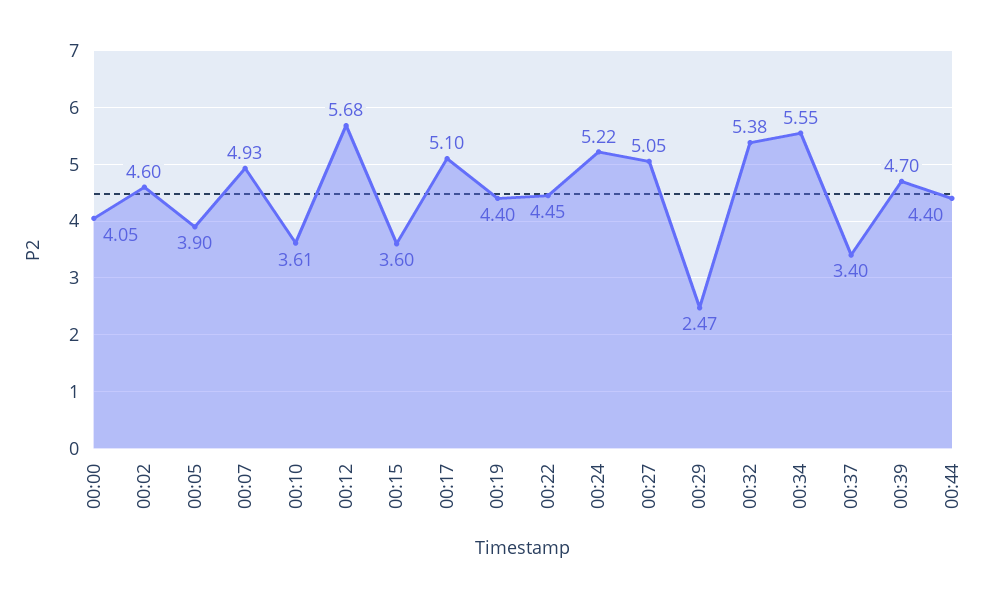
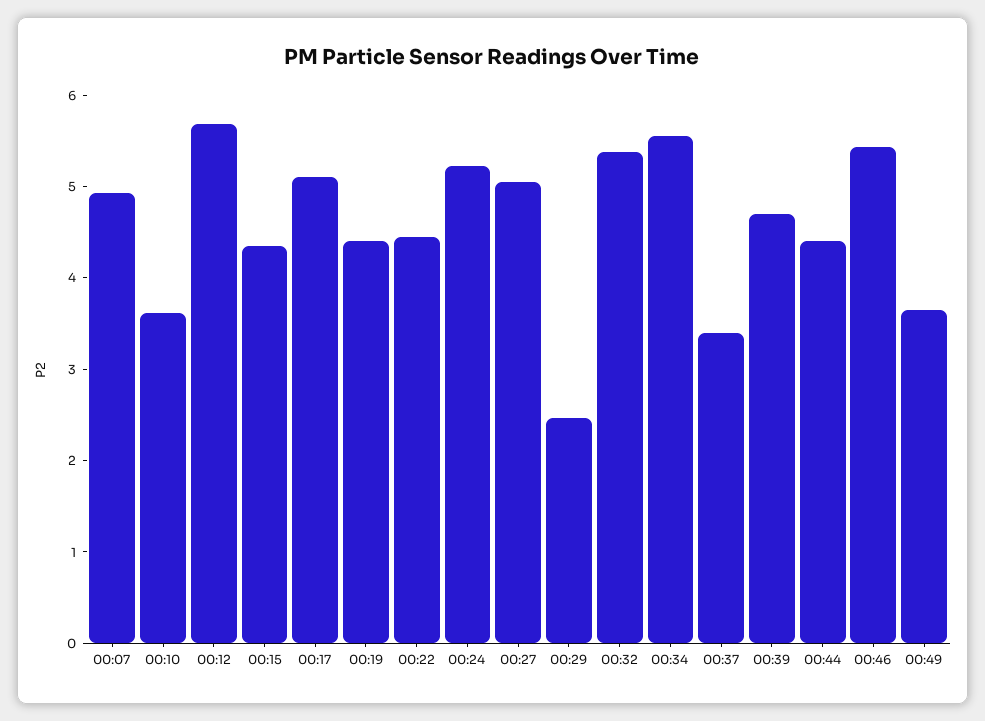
00:00: 4.05 -> none
00:02: 4.6 -> none
00:05: 3.9 -> none
00:15: 3.6 -> 4.4
00:46: none -> 5.4
00:49: none -> 3.6

